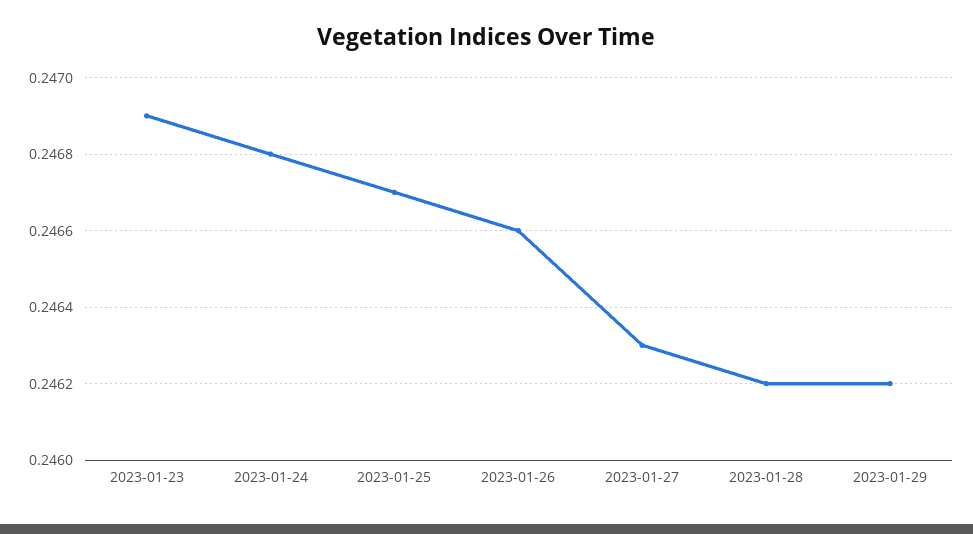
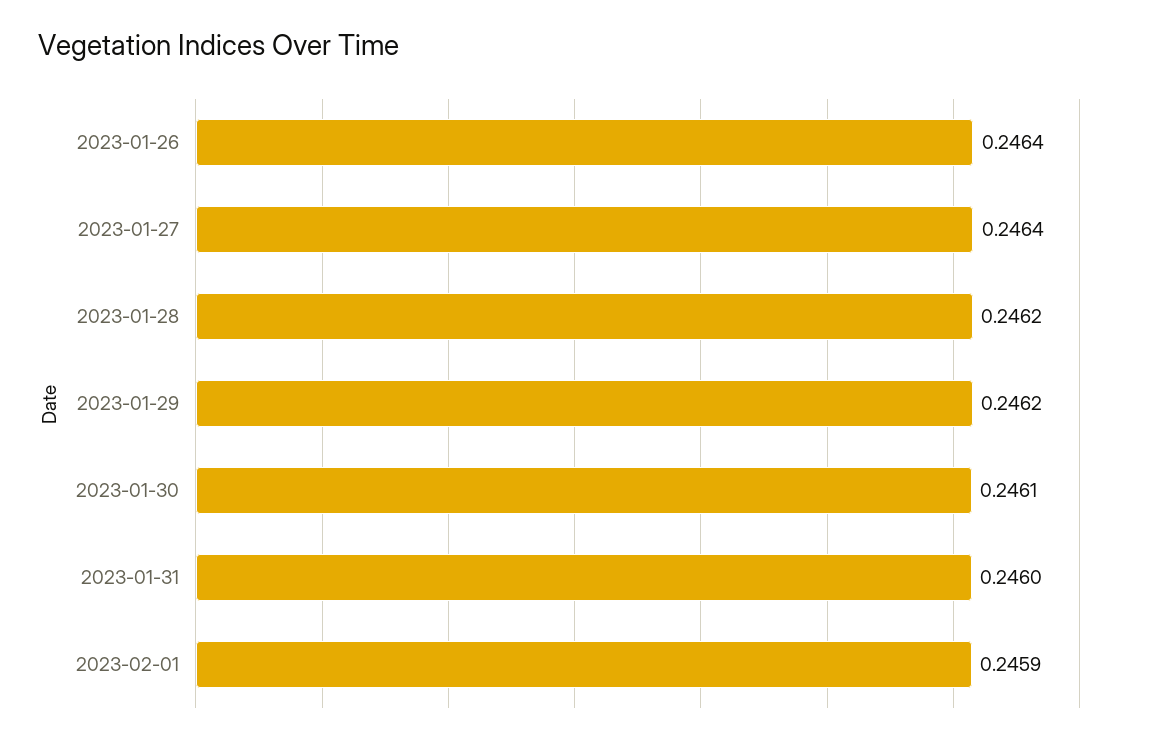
2023-01-23: 0.2469 -> none
2023-01-24: 0.2468 -> none
2023-01-25: 0.2467 -> none
2023-01-26: 0.2466 -> 0.2464
2023-01-27: 0.2463 -> 0.2464
2023-01-30: none -> 0.2461
2023-01-31: none -> 0.246
2023-02-01: none -> 0.2459

